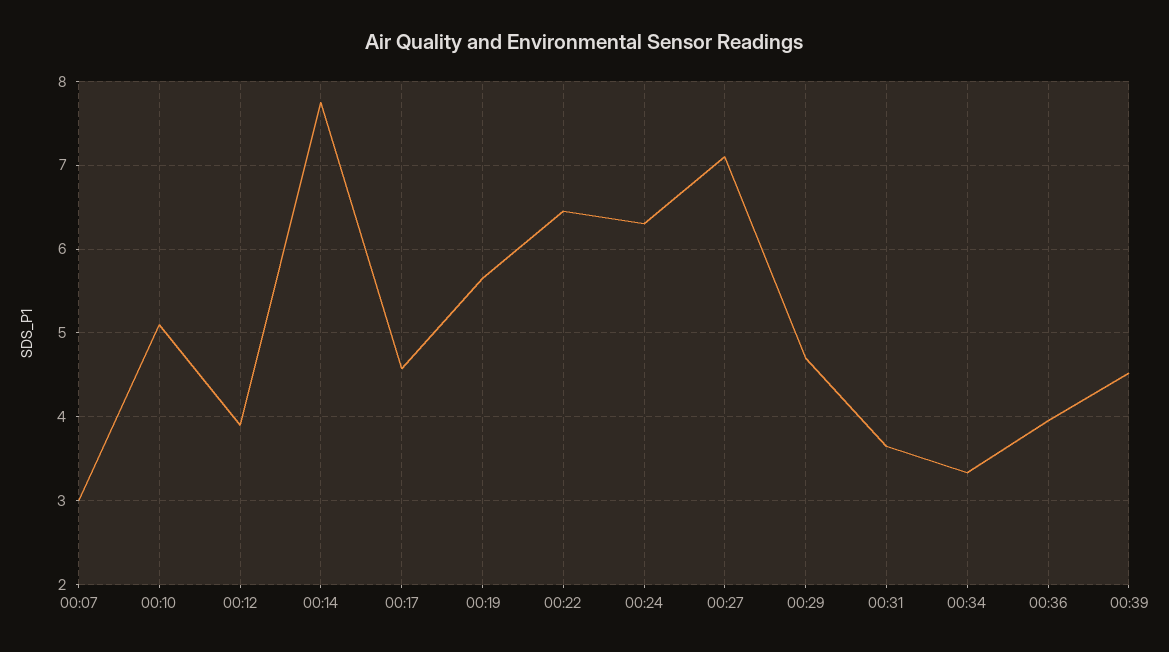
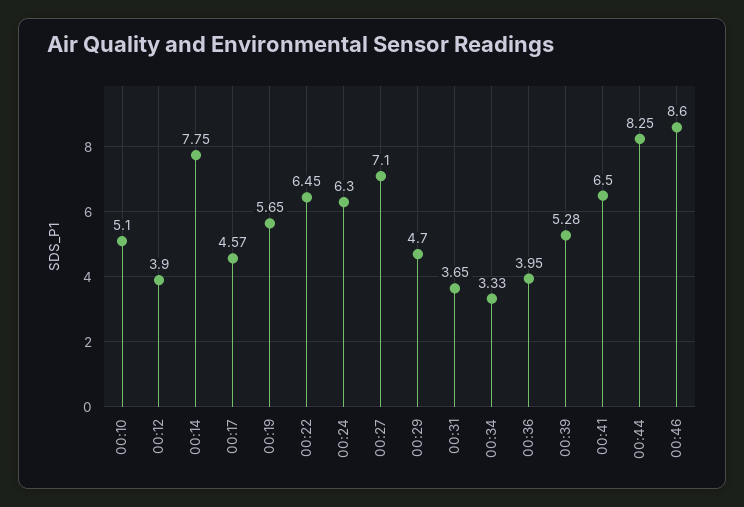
00:07: 3 -> none
00:39: 4.5 -> 5.28
00:41: none -> 6.5
00:44: none -> 8.25
00:46: none -> 8.6

